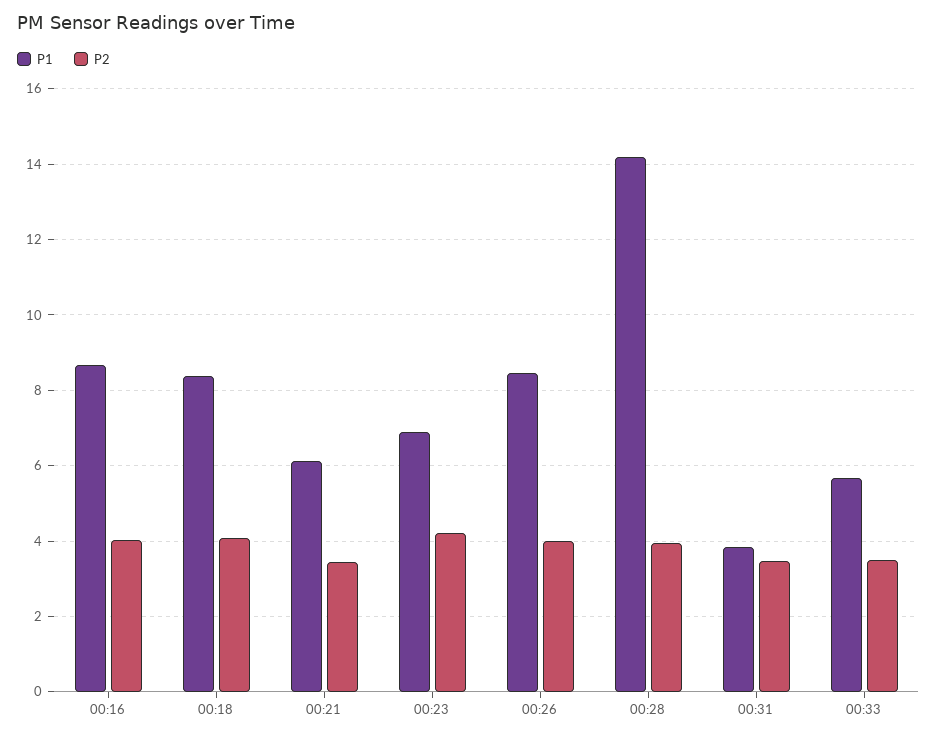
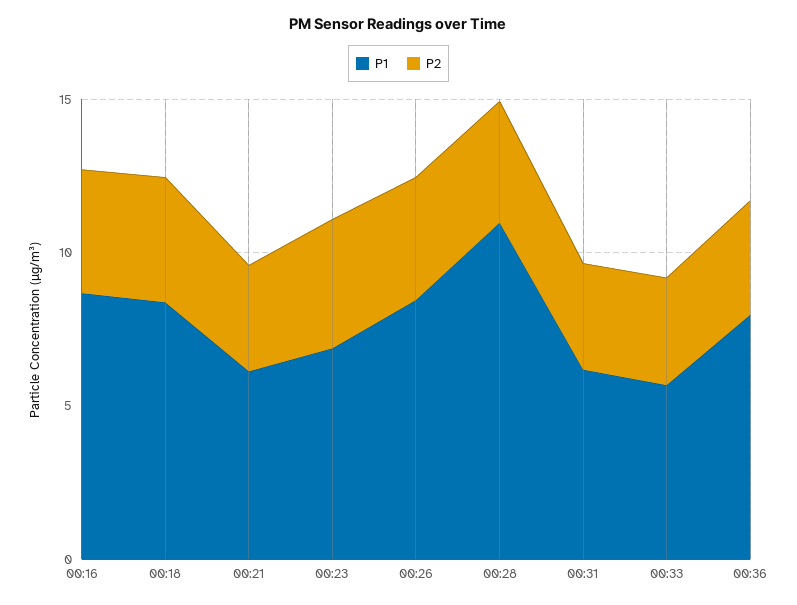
P1, 00:28: 14.2 -> 11
P1, 00:31: 3.8 -> 6
P1, 00:36: none -> 8
P2, 00:36: none -> 4

